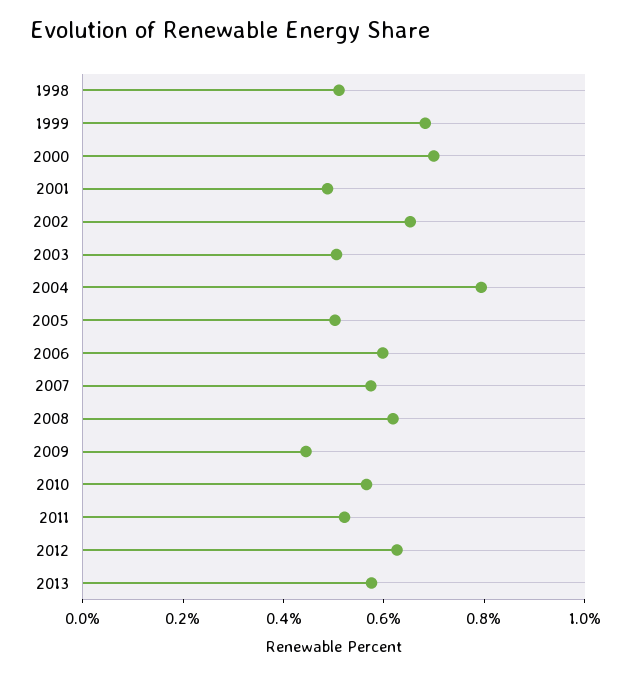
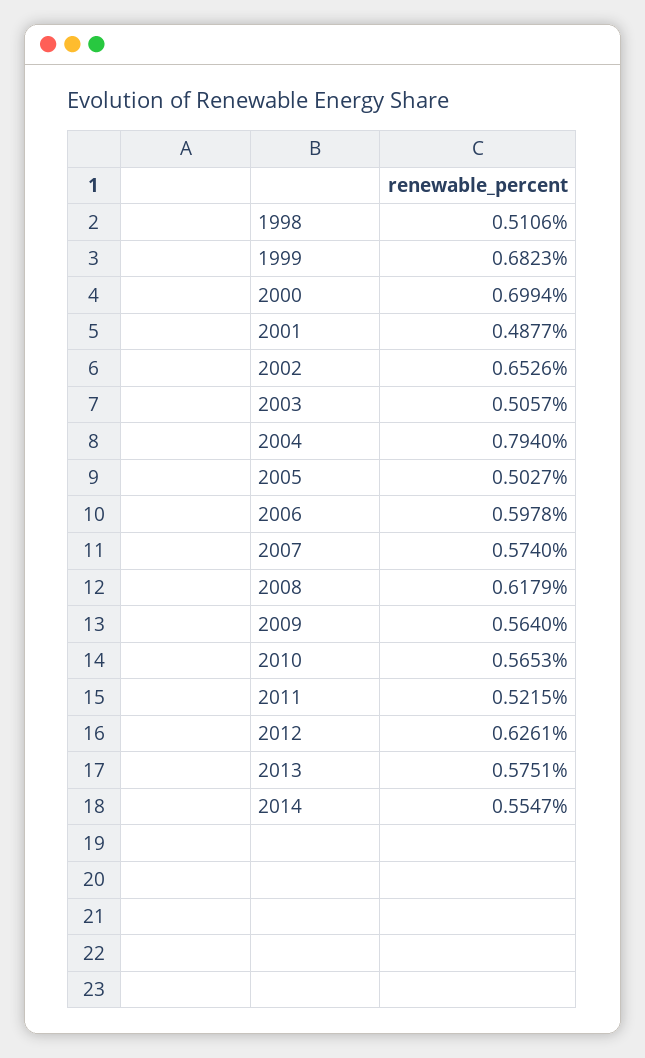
2009: 0.45 -> 0.564
2014: none -> 0.5547

